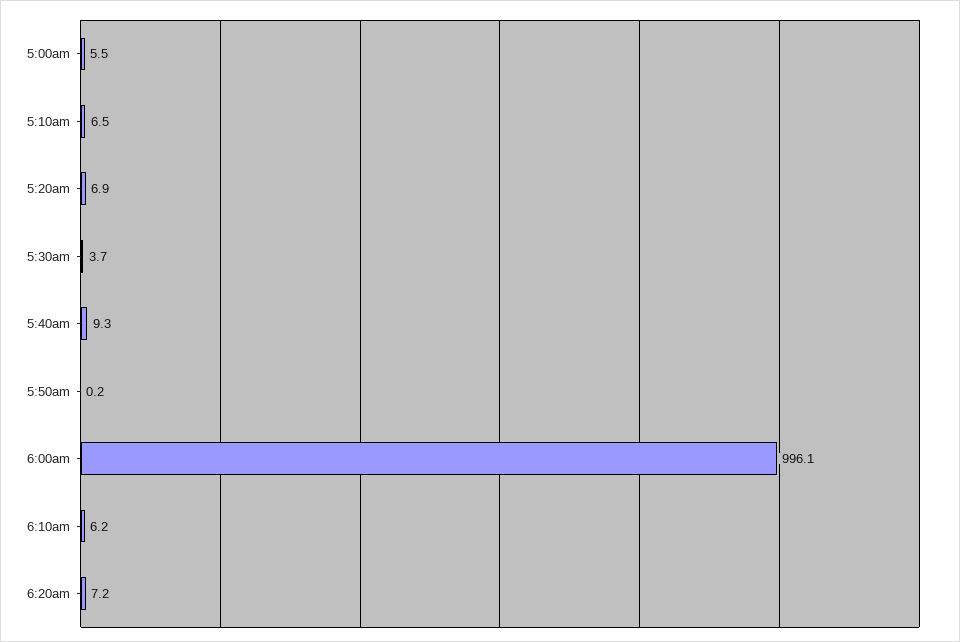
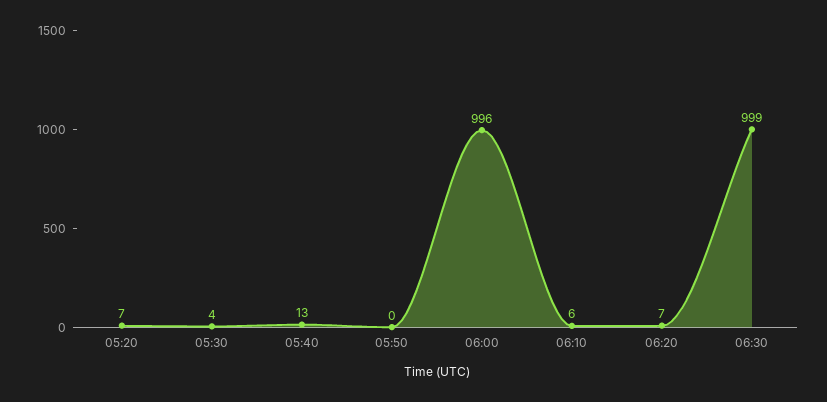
5:00am: 5.5 -> none
5:10am: 6.5 -> none
5:40am: 9.3 -> 13
06:30: none -> 999

